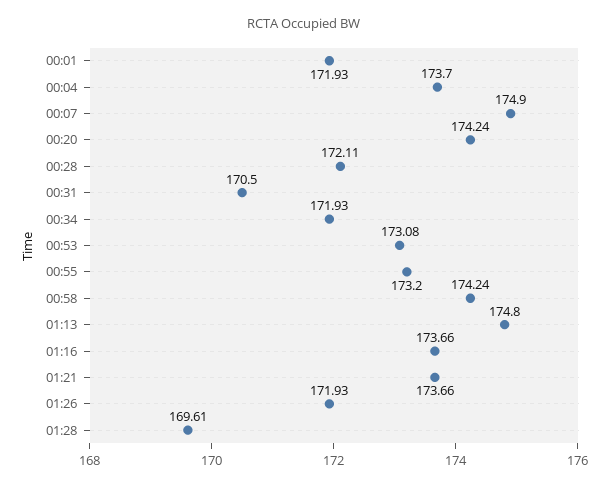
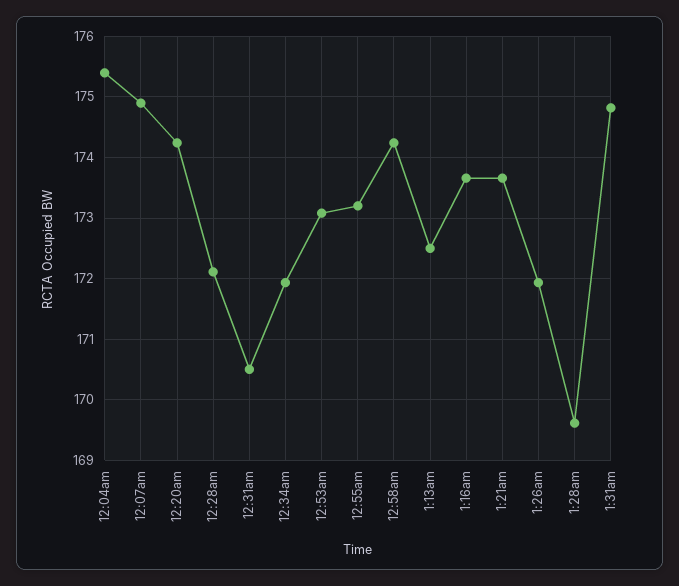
00:01: 171.93 -> none
00:04: 173.7 -> 175.4
01:13: 174.8 -> 172.5
1:31am: none -> 174.8

